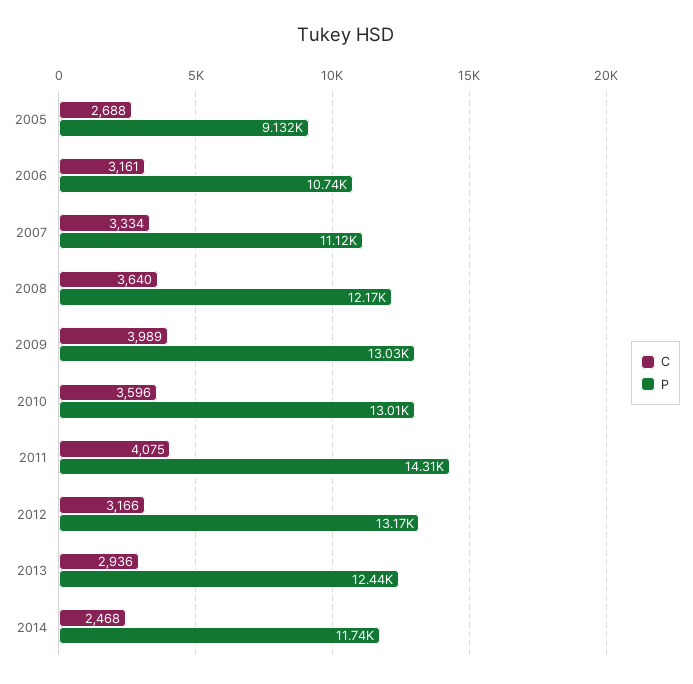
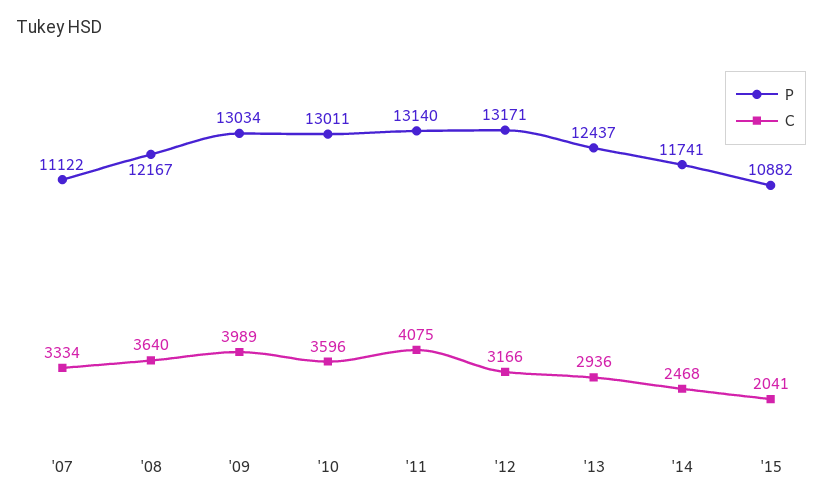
C, 2005: 2688 -> none
P, 2005: 9132 -> none
C, 2006: 3161 -> none
P, 2006: 10740 -> none
P, 2011: 14310 -> 13140
P, '15: none -> 10882
C, '15: none -> 2041

